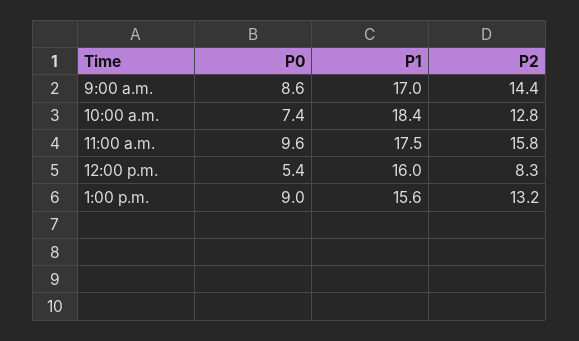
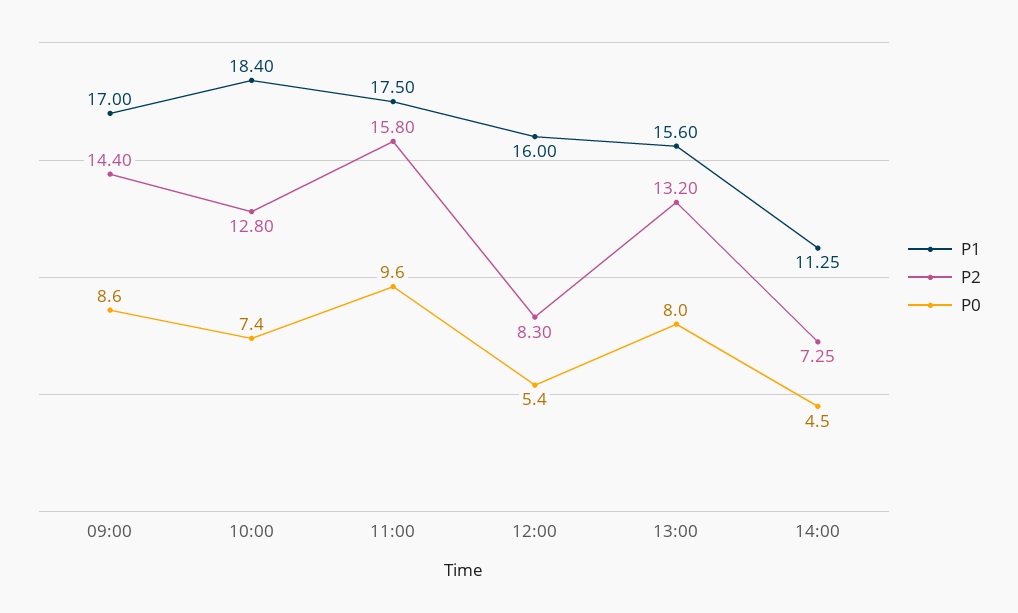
P0, 1:00 p.m.: 9 -> 8
P1, 14:00: none -> 11.25
P2, 14:00: none -> 7.25
P0, 14:00: none -> 4.5

